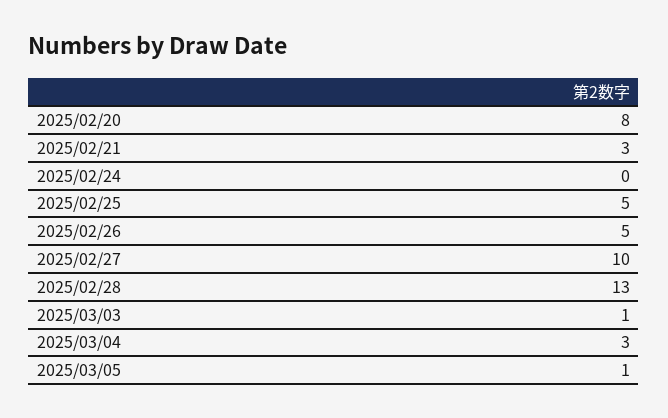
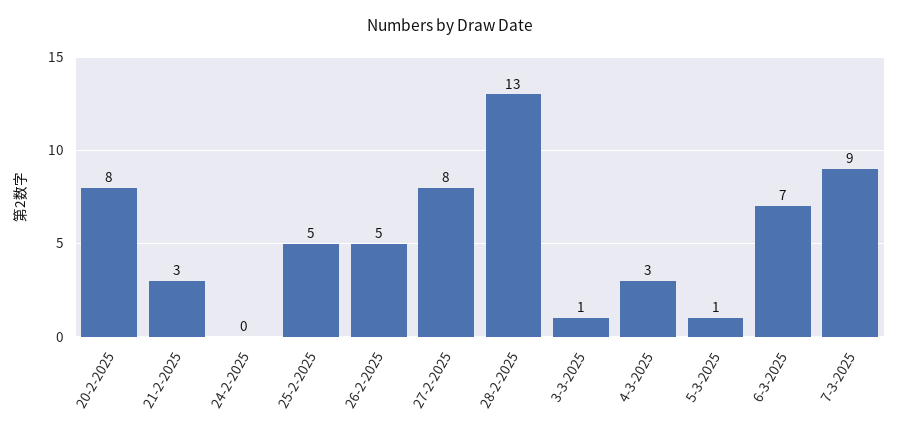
2025/02/27: 10 -> 8
6-3-2025: none -> 7
7-3-2025: none -> 9

